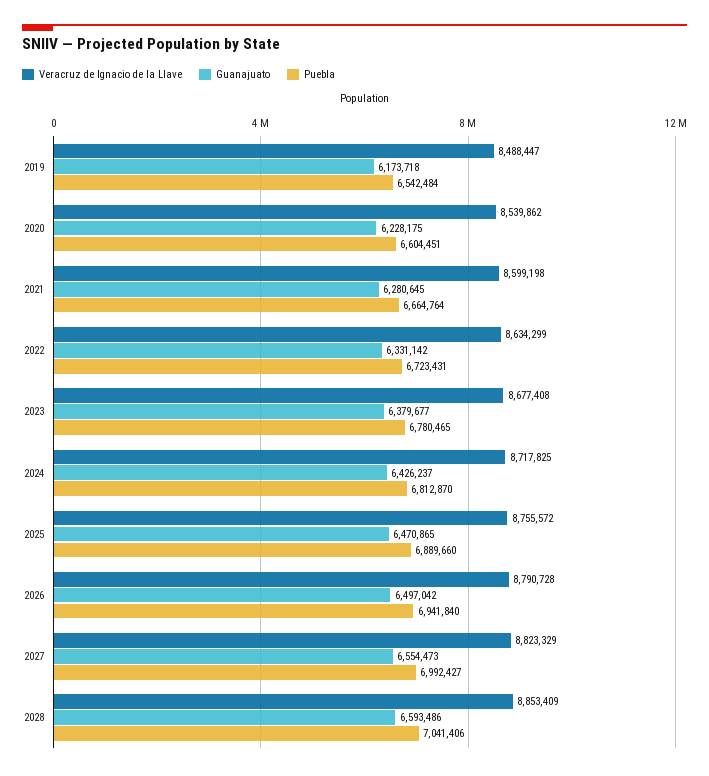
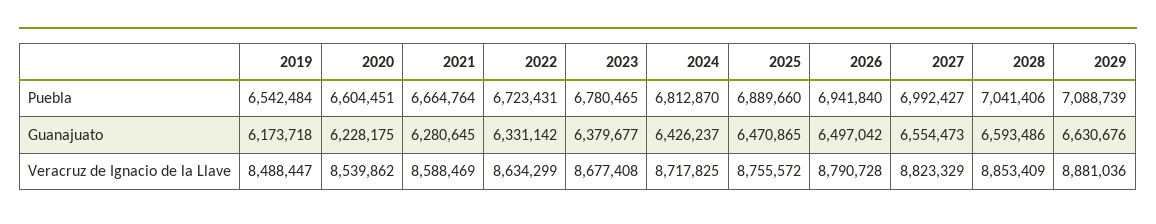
Veracruz de Ignacio de la Llave, 2021: 8599198 -> 8588469
Puebla, 2029: none -> 7088739
Guanajuato, 2029: none -> 6630676
Veracruz de Ignacio de la Llave, 2029: none -> 8881036

